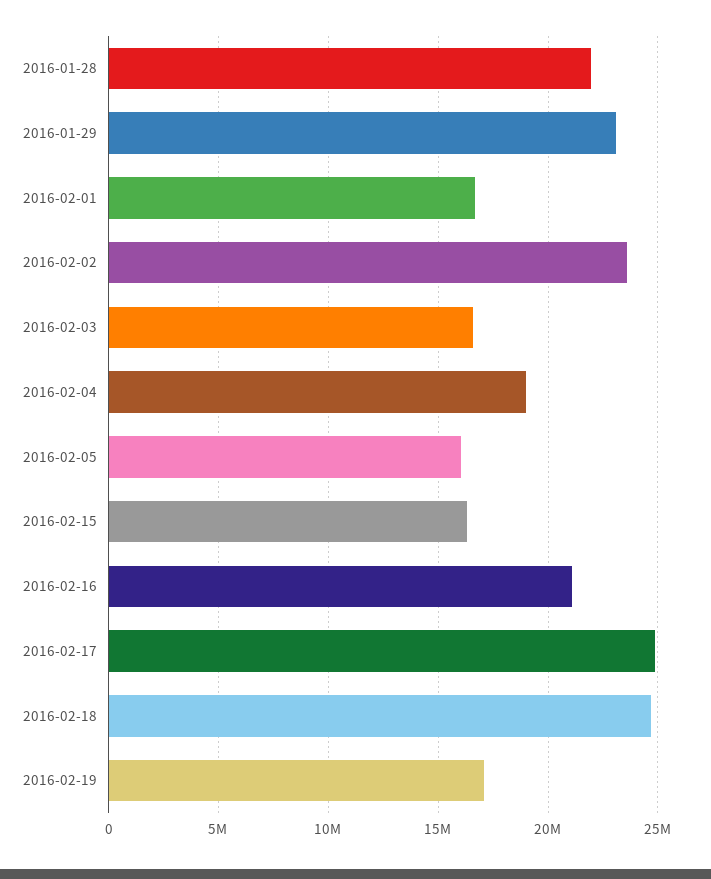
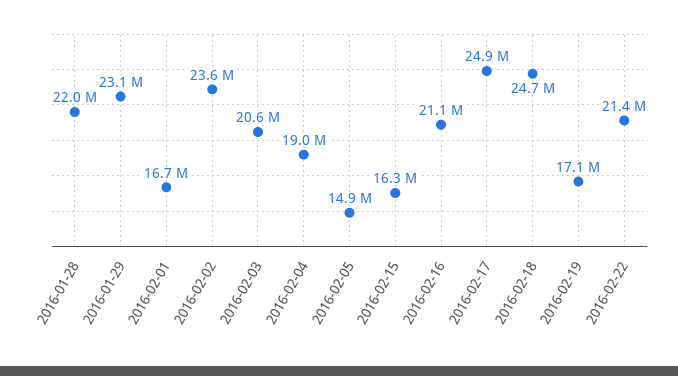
2016-02-03: 16500000 -> 20600000
2016-02-05: 16000000 -> 14900000
2016-02-22: none -> 21400000

